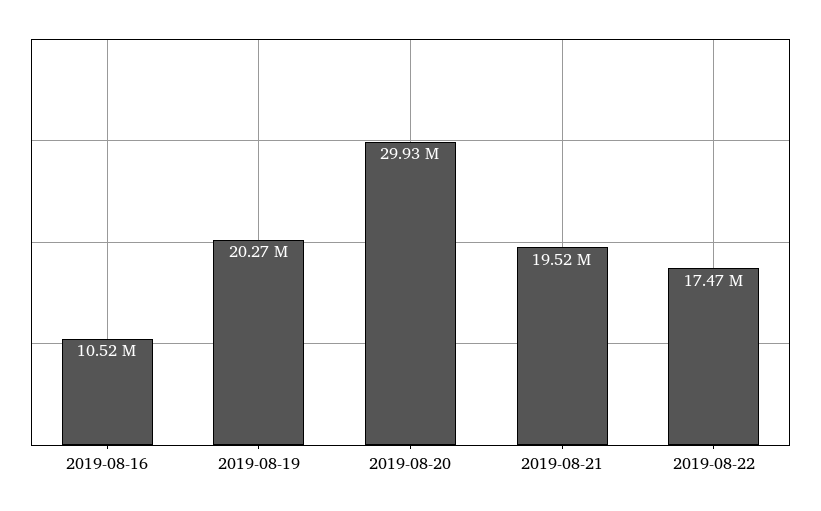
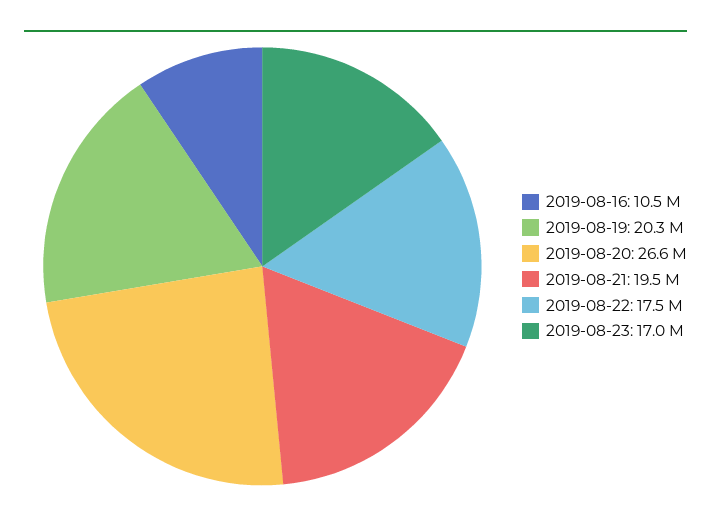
2019-08-20: 29930000 -> 26600000
2019-08-23: none -> 17000000

